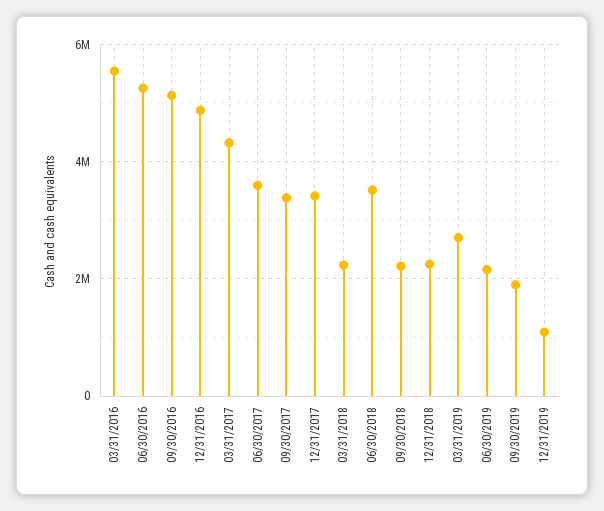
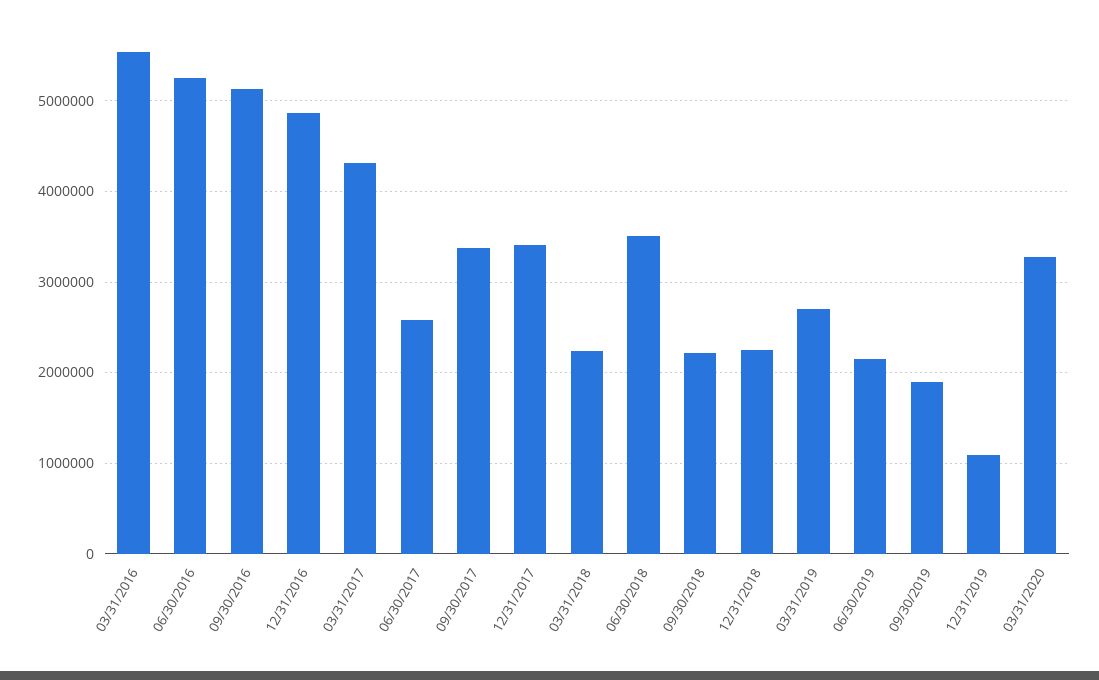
06/30/2017: 3600000 -> 2600000
03/31/2020: none -> 3300000

